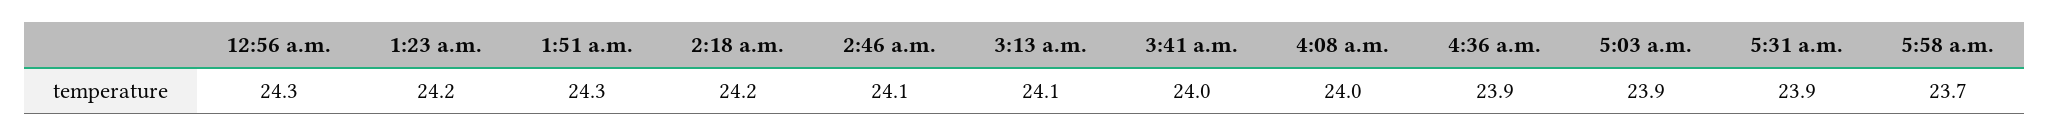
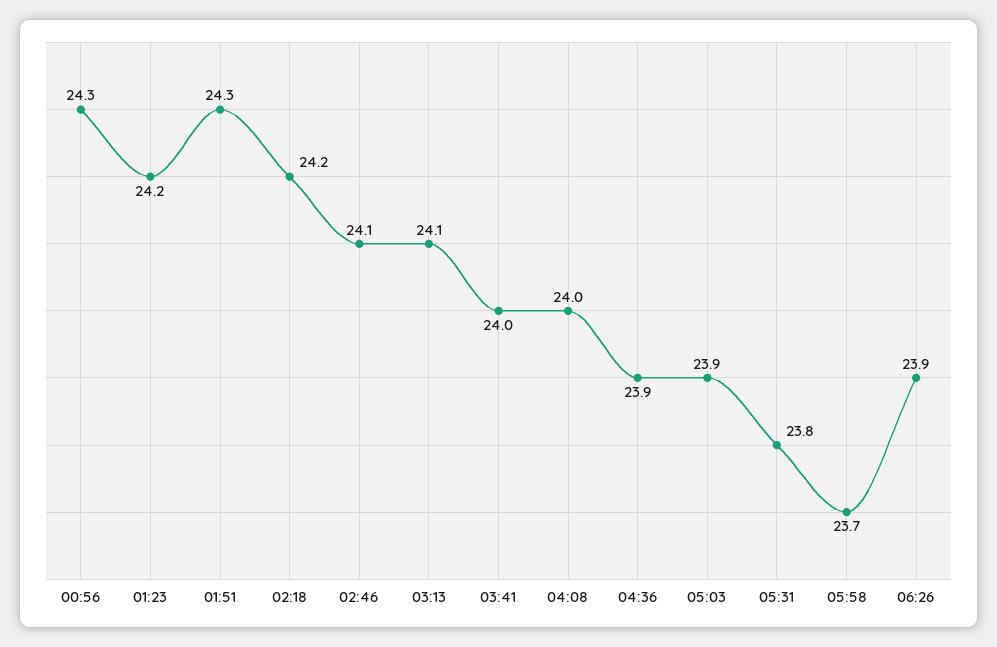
5:31 a.m.: 23.9 -> 23.8
06:26: none -> 23.9

